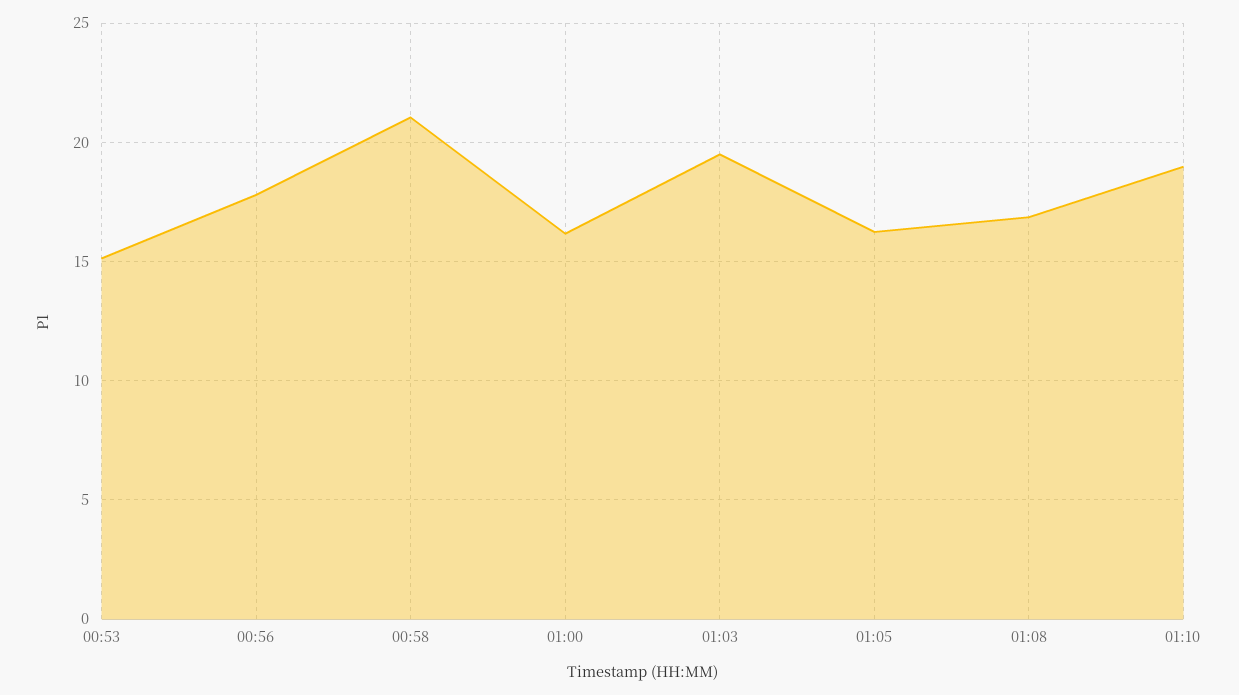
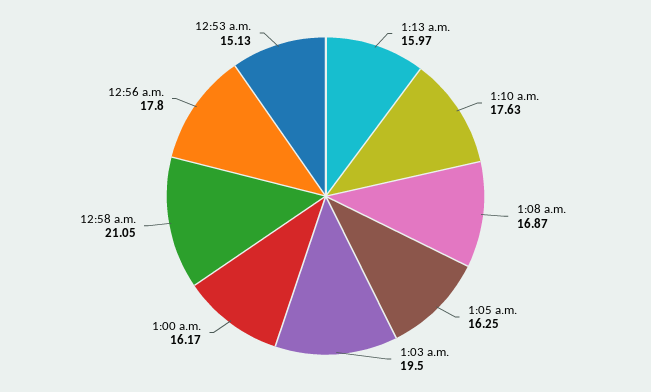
01:10: 19 -> 17.63
1:13 a.m.: none -> 15.97

